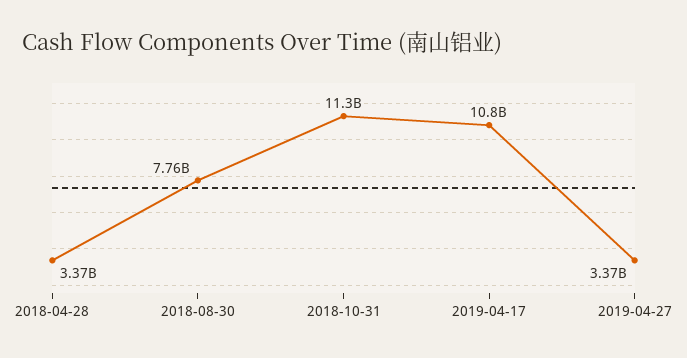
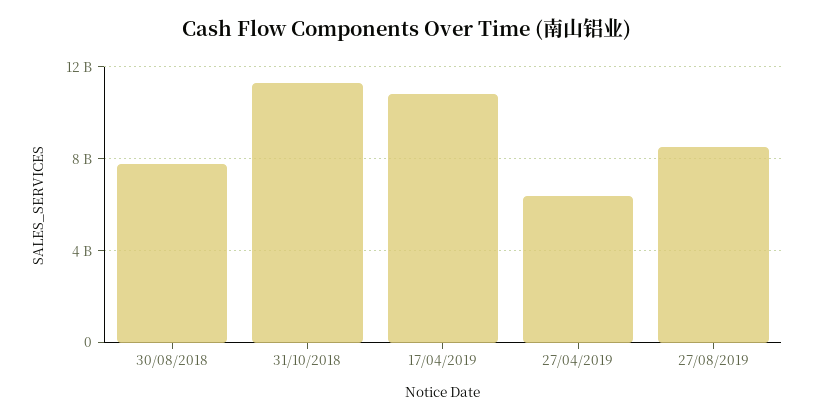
2018-04-28: 3370000000 -> none
2019-04-27: 3370000000 -> 6500000000
27/08/2019: none -> 8500000000

